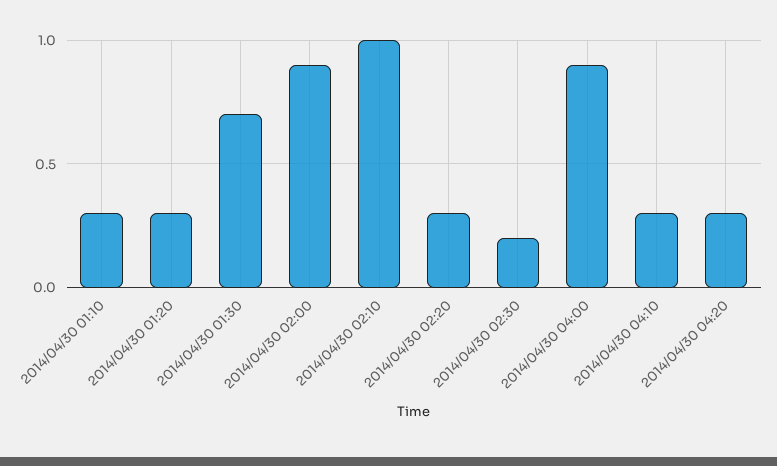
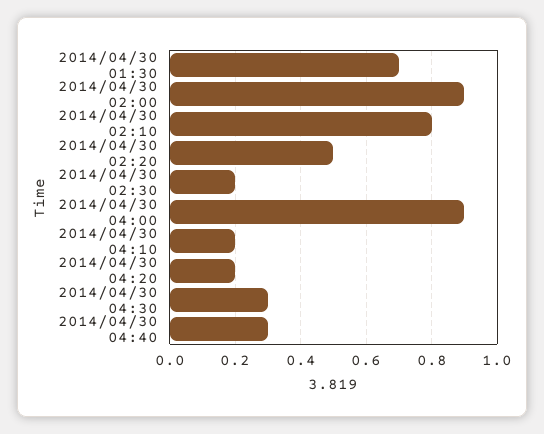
2014/04/30 01:10: 0.3 -> none
2014/04/30 01:20: 0.3 -> none
2014/04/30 02:10: 1 -> 0.8
2014/04/30 02:20: 0.3 -> 0.5
2014/04/30 04:10: 0.3 -> 0.2
2014/04/30 04:20: 0.3 -> 0.2
2014/04/30 04:30: none -> 0.3
2014/04/30 04:40: none -> 0.3

